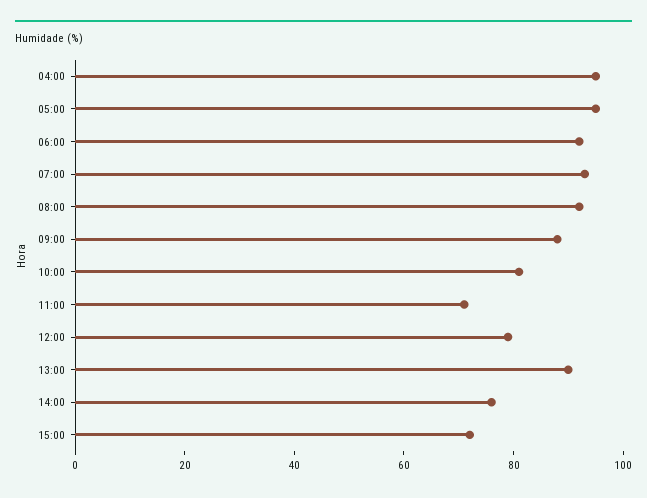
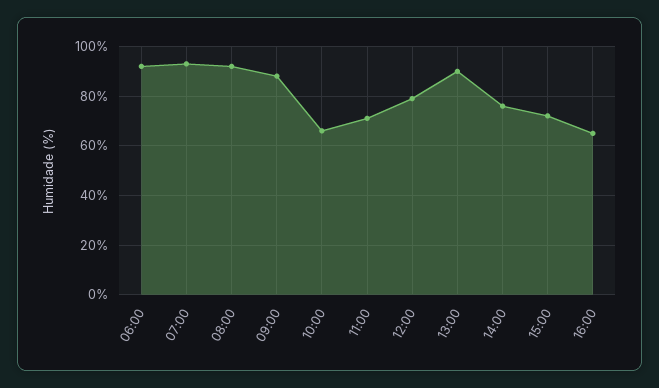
04:00: 95 -> none
05:00: 95 -> none
10:00: 80 -> 65
16:00: none -> 65

